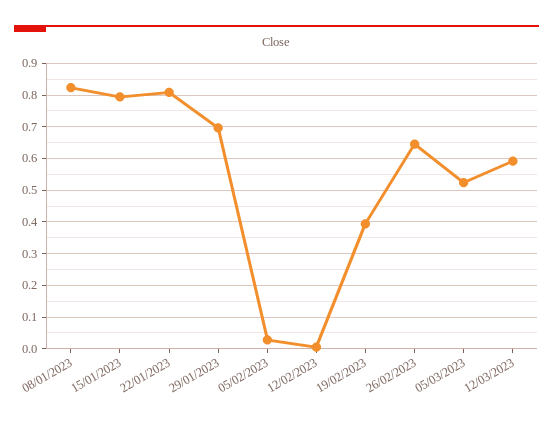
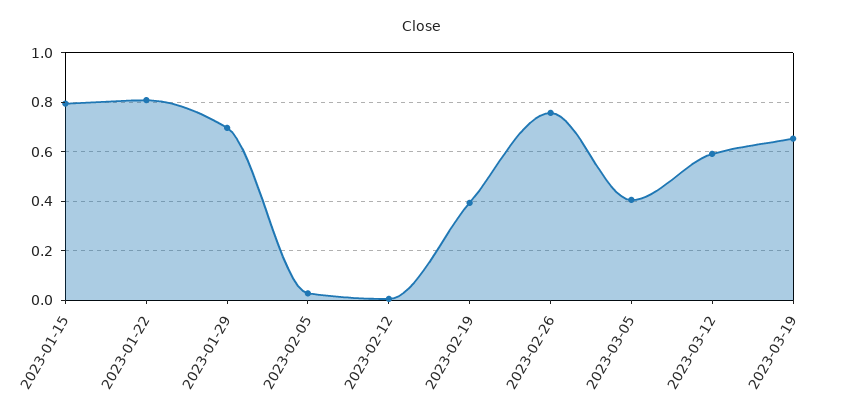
08/01/2023: 0.82 -> none
26/02/2023: 0.64 -> 0.75
05/03/2023: 0.52 -> 0.4
2023-03-19: none -> 0.65

